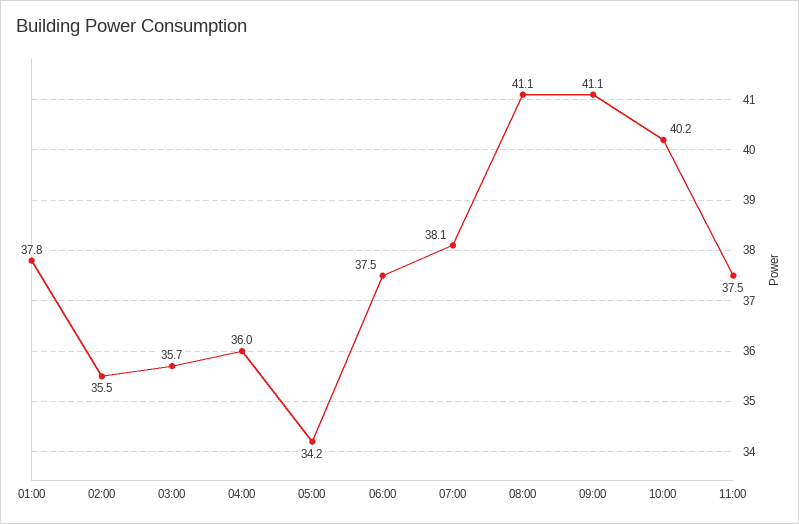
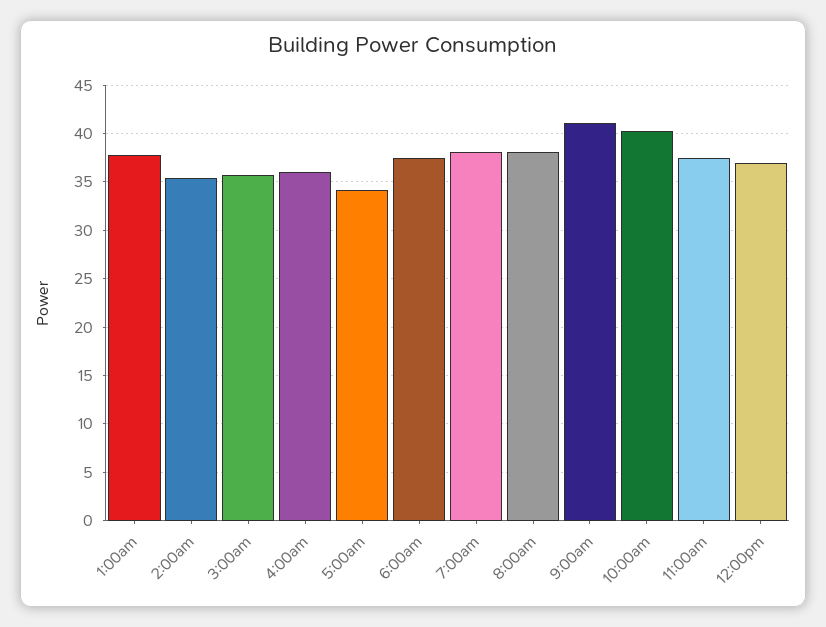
08:00: 41.1 -> 38
12:00pm: none -> 37

